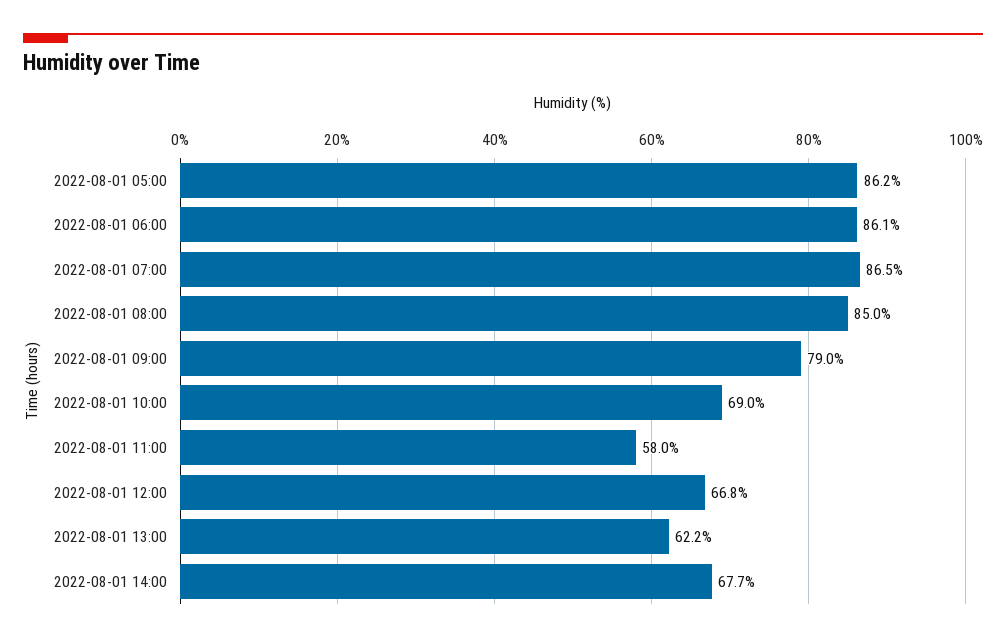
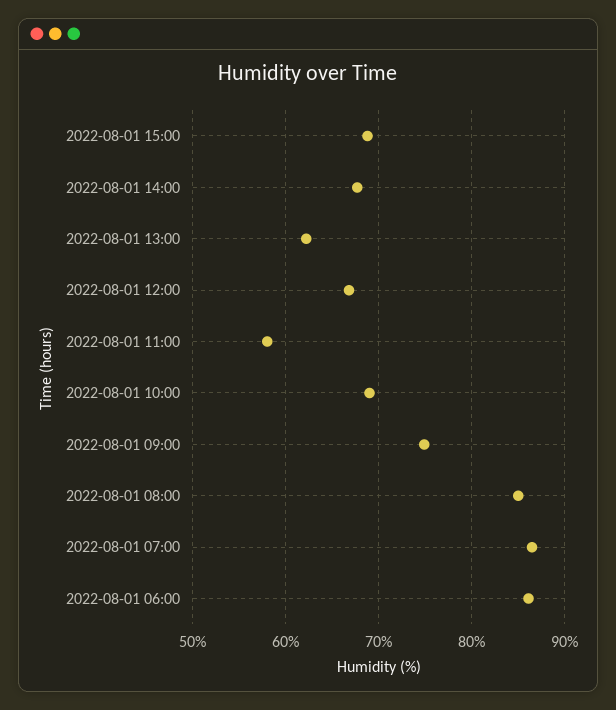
2022-08-01 05:00: 86.2 -> none
2022-08-01 09:00: 79 -> 75
2022-08-01 15:00: none -> 69

